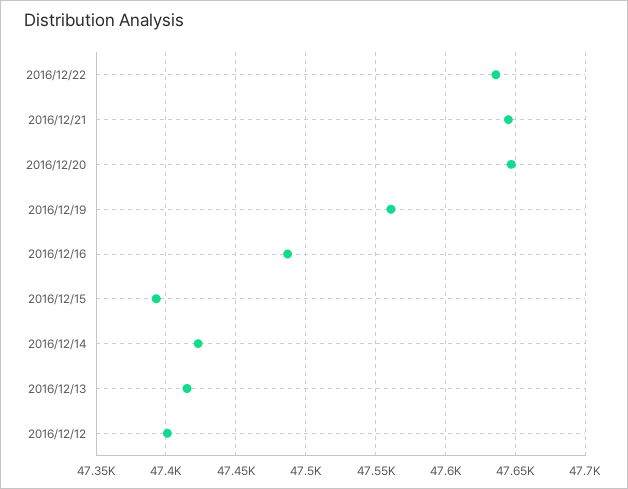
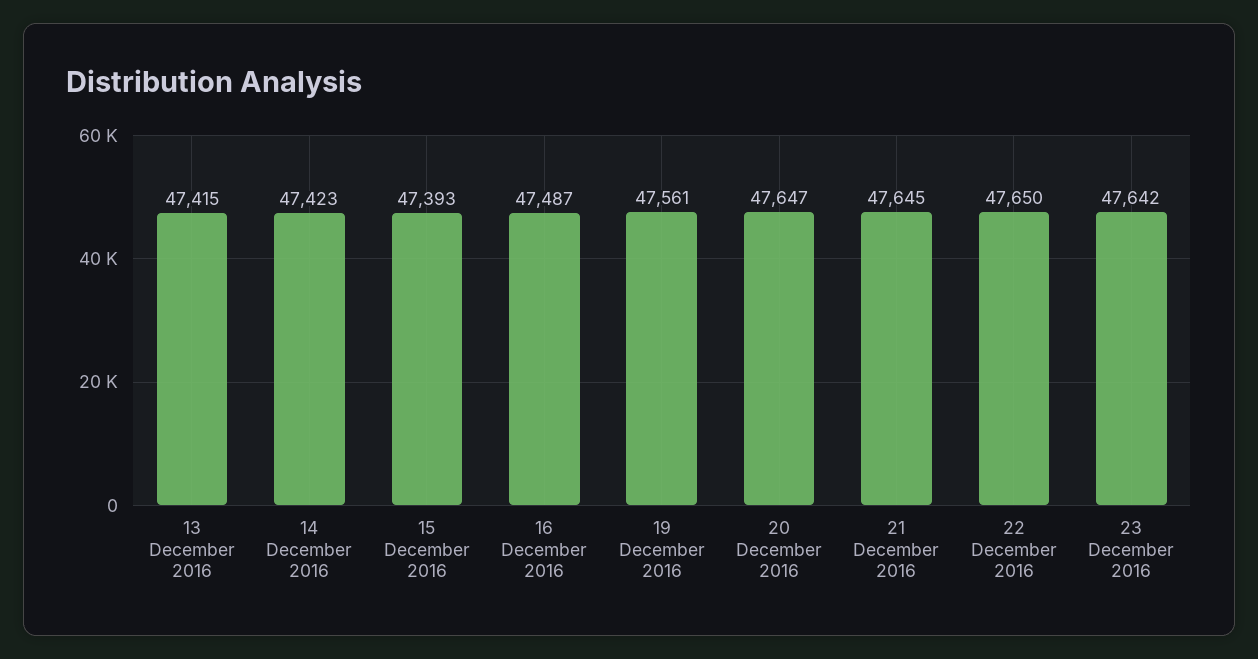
2016/12/22: 47635 -> 47650
2016/12/12: 47400 -> none
23 December 2016: none -> 47642

